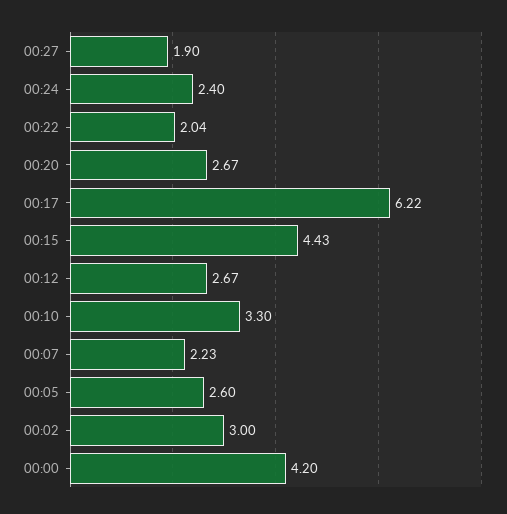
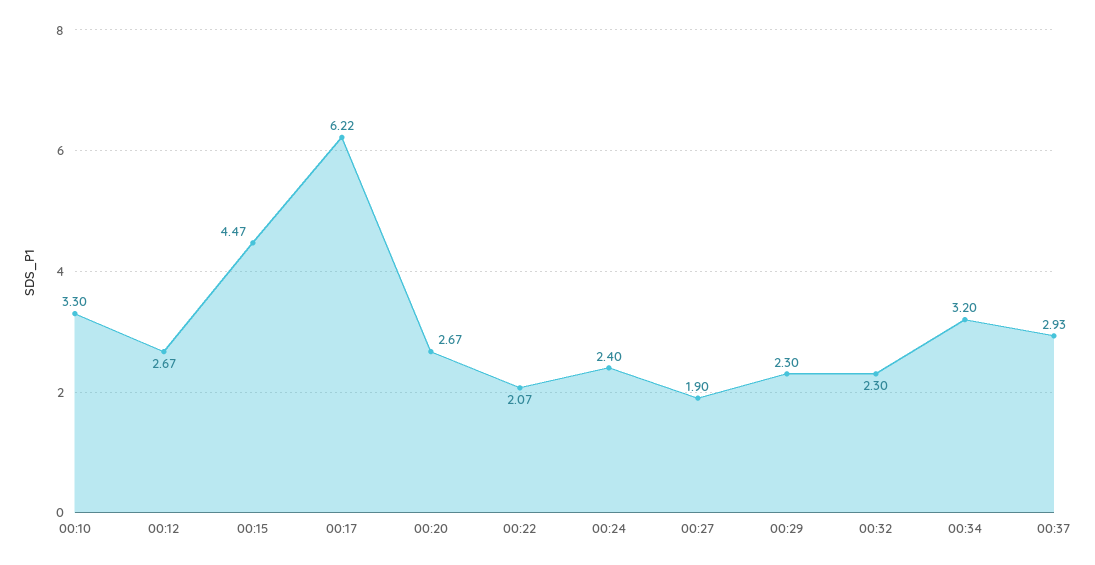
00:22: 2.04 -> 2.07
00:15: 4.43 -> 4.47
00:07: 2.23 -> none
00:05: 2.6 -> none
00:02: 3 -> none
00:00: 4.2 -> none
00:29: none -> 2.3
00:32: none -> 2.3
00:34: none -> 3.2
00:37: none -> 2.93

